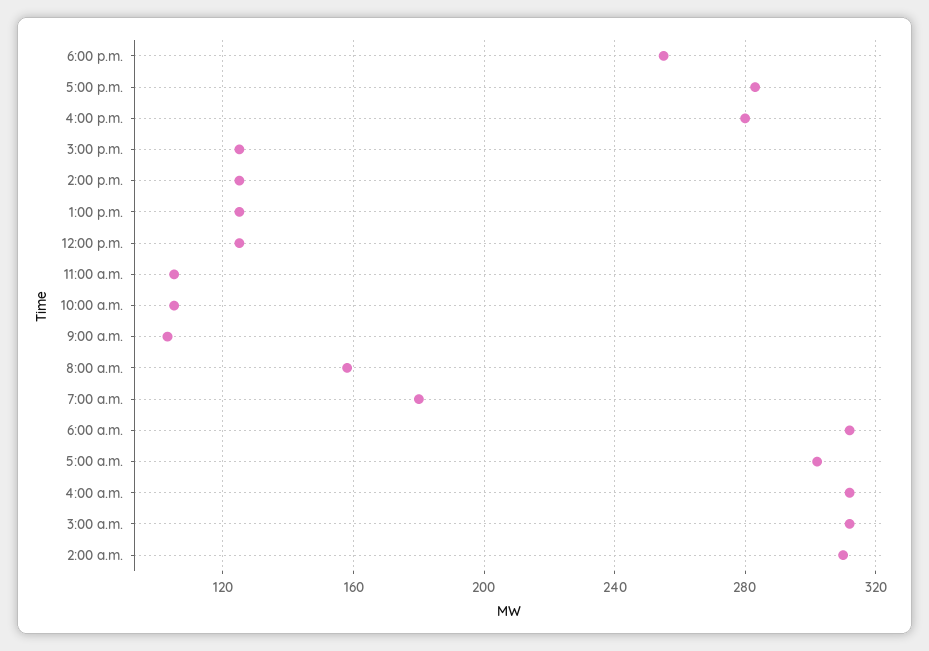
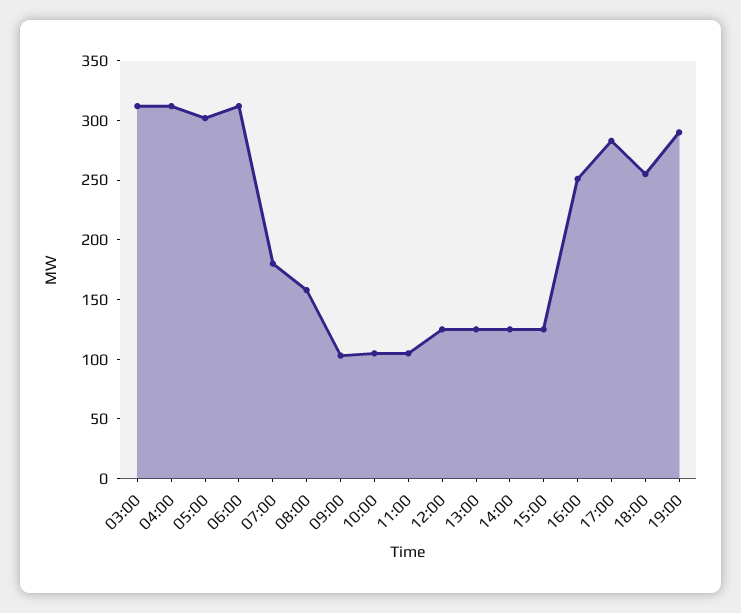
4:00 p.m.: 280 -> 250
2:00 a.m.: 310 -> none
19:00: none -> 290

